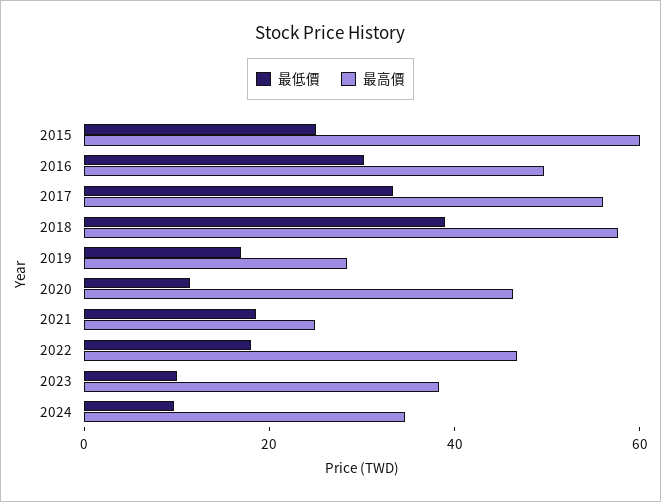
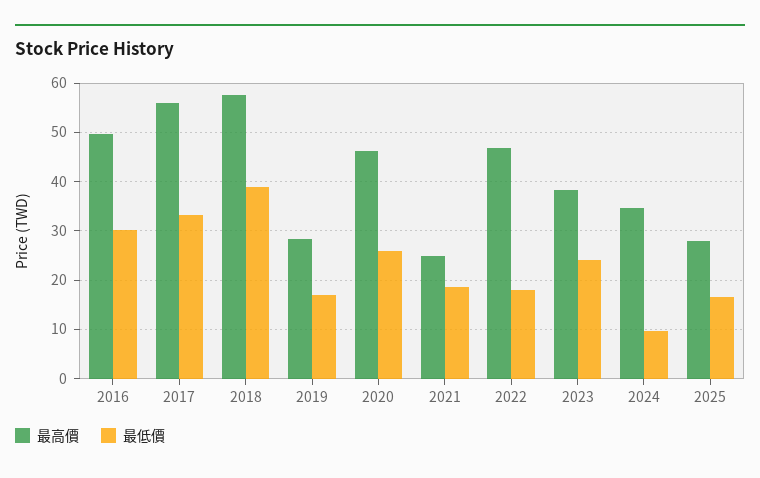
最低價, 2015: 25 -> none
最高價, 2015: 60 -> none
最低價, 2020: 10 -> 26
最低價, 2023: 10 -> 24
最高價, 2025: none -> 28
最低價, 2025: none -> 16

